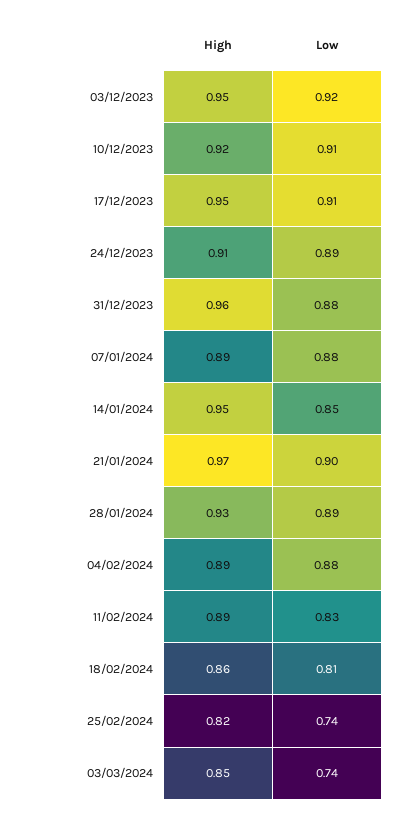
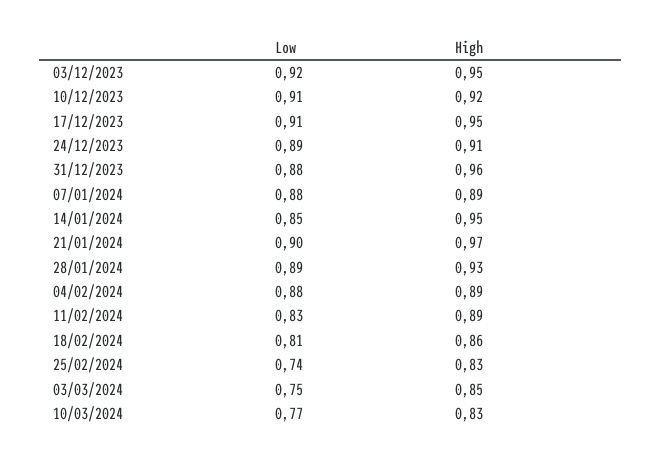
High, 25/02/2024: 0.82 -> 0.83
Low, 03/03/2024: 0.74 -> 0.75
Low, 10/03/2024: none -> 0.77
High, 10/03/2024: none -> 0.83

